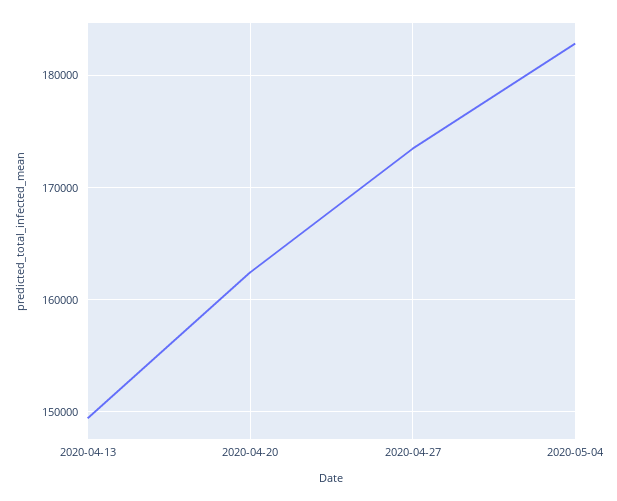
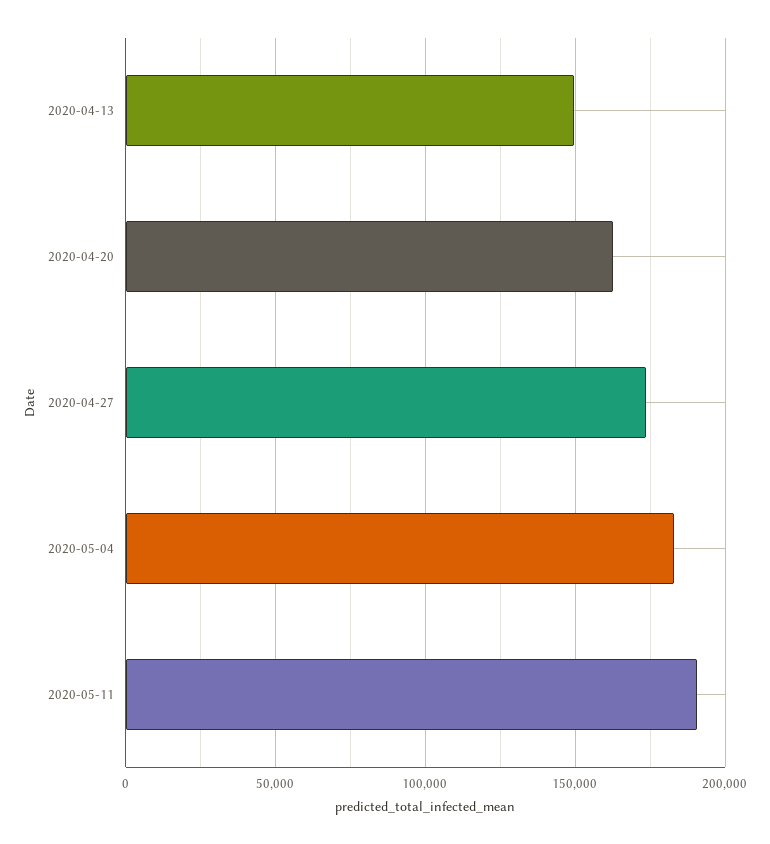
2020-05-11: none -> 190000

